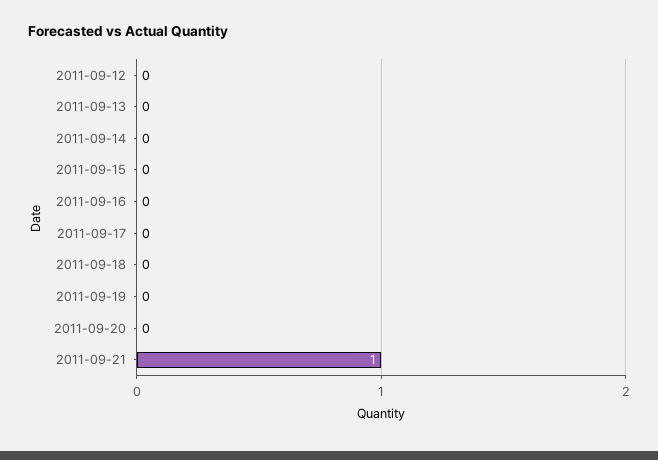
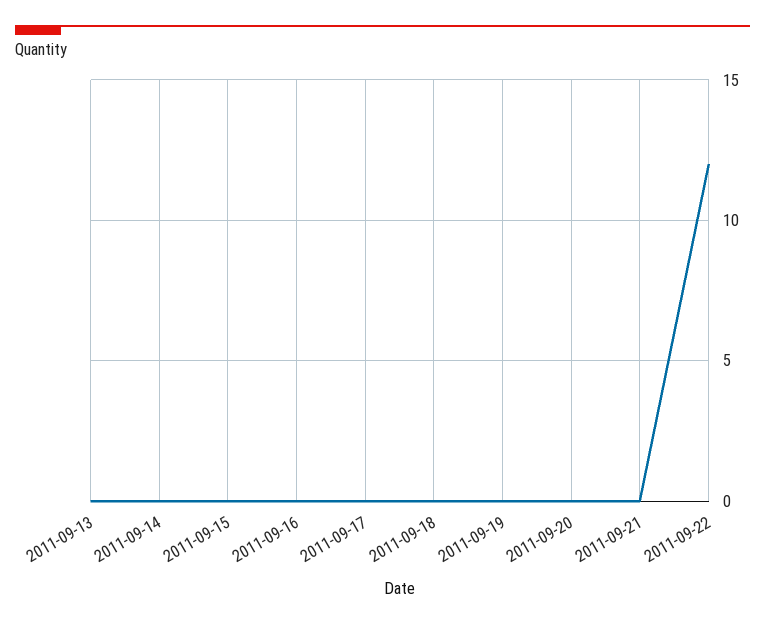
2011-09-12: 0 -> none
2011-09-21: 1 -> 0
2011-09-22: none -> 12

